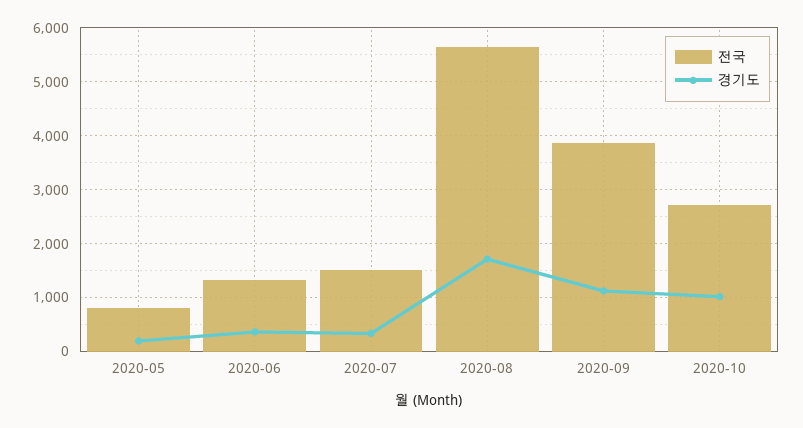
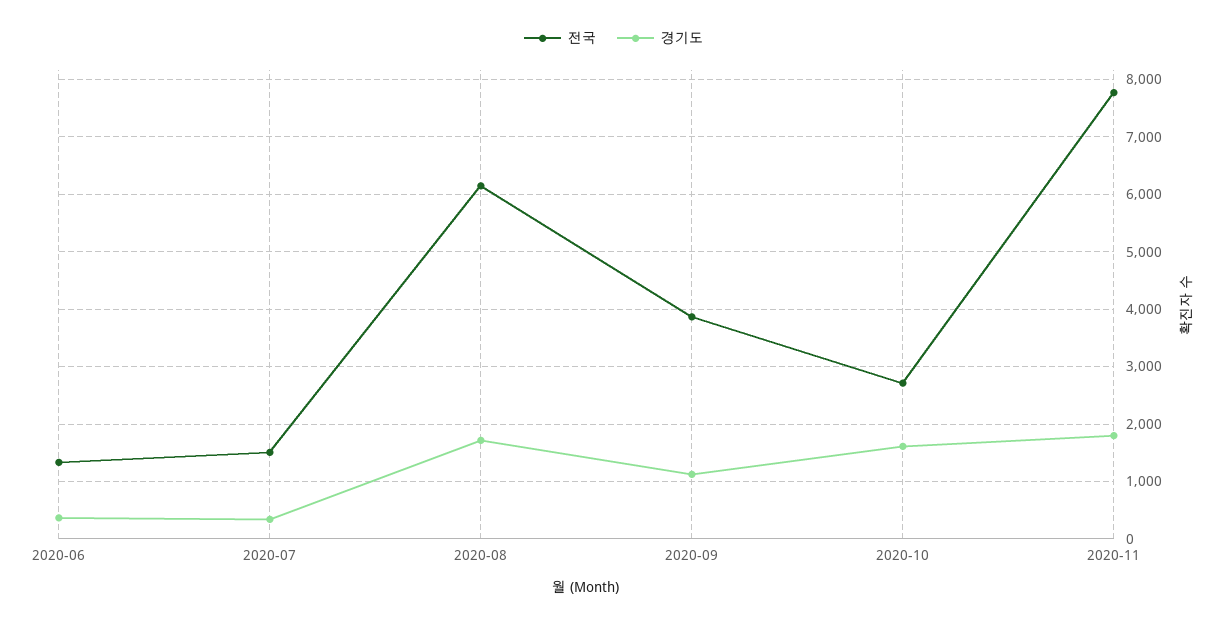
전국, 2020-05: 800 -> none
경기도, 2020-05: 200 -> none
전국, 2020-08: 5600 -> 6200
경기도, 2020-10: 1000 -> 1600
전국, 2020-11: none -> 7800
경기도, 2020-11: none -> 1800

